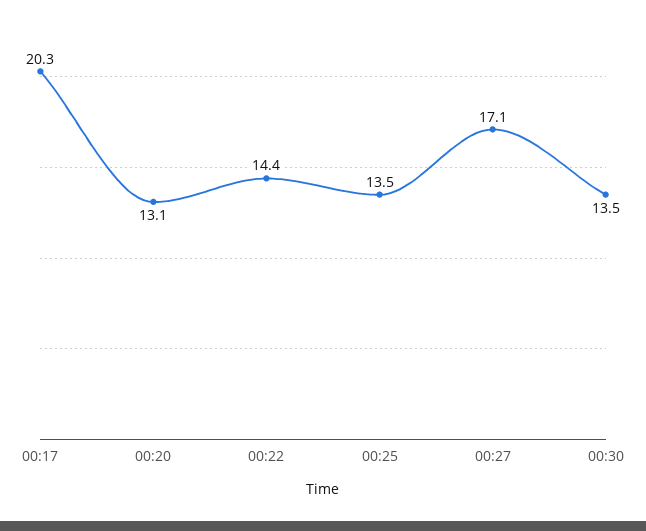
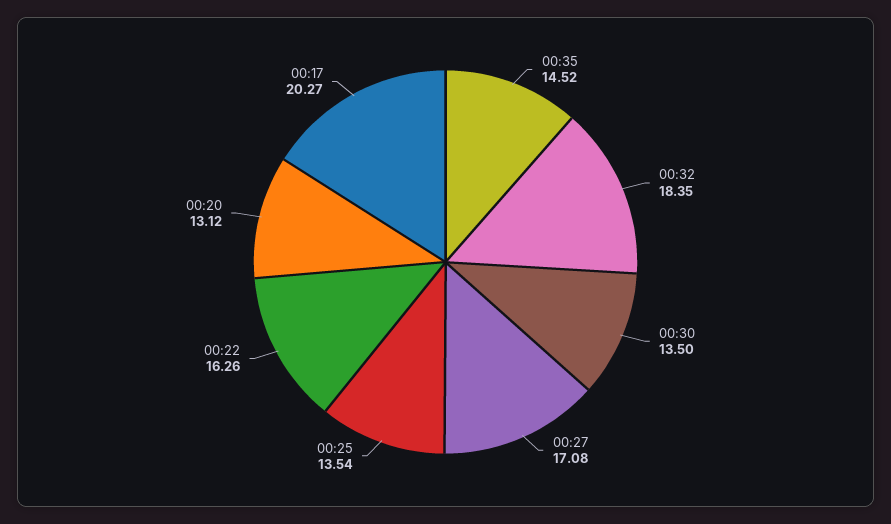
00:22: 14.4 -> 16.26
00:35: none -> 14.52
00:32: none -> 18.35

